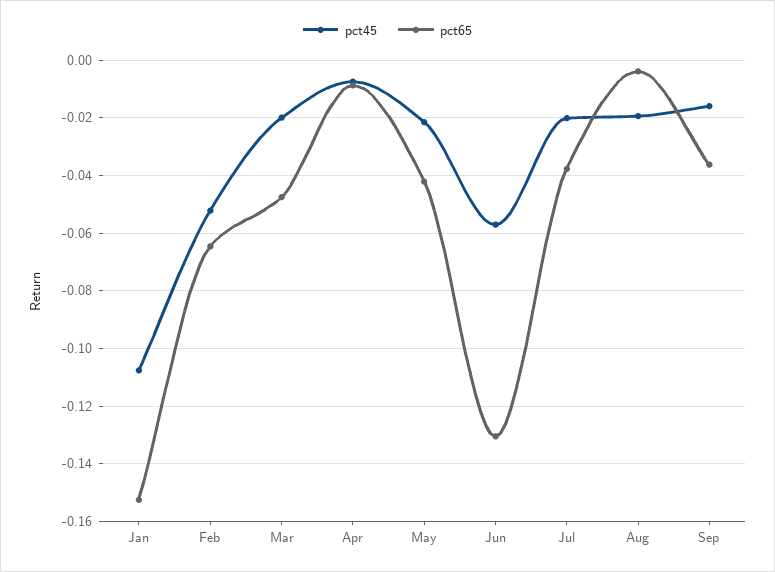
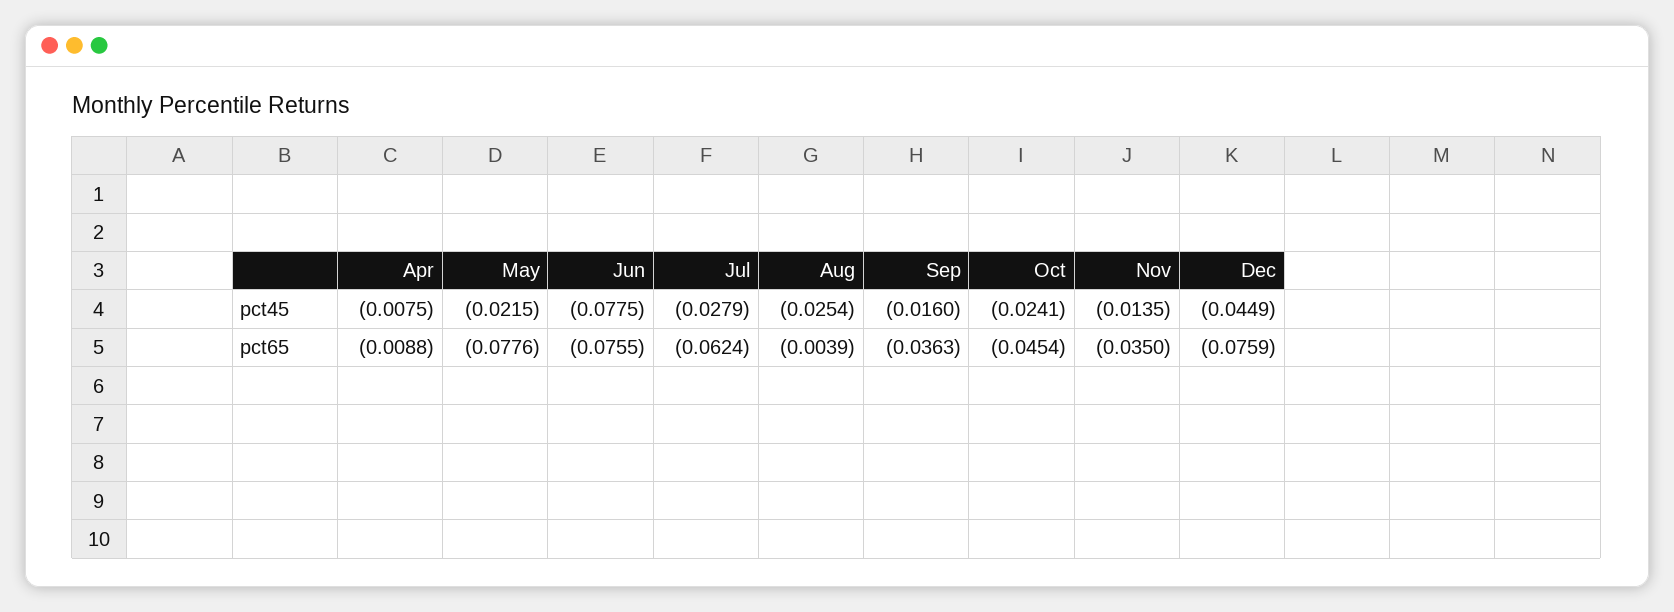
pct45, Jan: -0.1075 -> none
pct65, Jan: -0.1525 -> none
pct45, Feb: -0.0525 -> none
pct65, Feb: -0.065 -> none
pct45, Mar: -0.02 -> none
pct65, Mar: -0.0475 -> none
pct65, May: -0.0425 -> -0.0776
pct45, Jun: -0.0575 -> -0.0775
pct65, Jun: -0.13 -> -0.0755
pct45, Jul: -0.02 -> -0.0279
pct65, Jul: -0.0375 -> -0.0624
pct45, Aug: -0.02 -> -0.0254
pct45, Oct: none -> -0.0241
pct45, Nov: none -> -0.0135
pct45, Dec: none -> -0.0449
pct65, Oct: none -> -0.0454
pct65, Nov: none -> -0.035
pct65, Dec: none -> -0.0759

